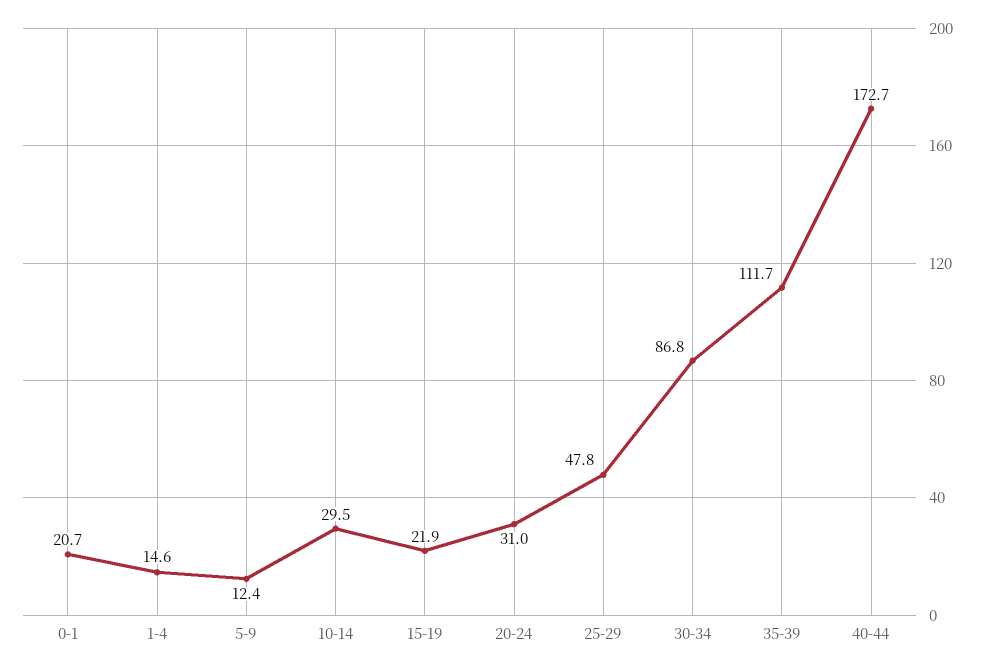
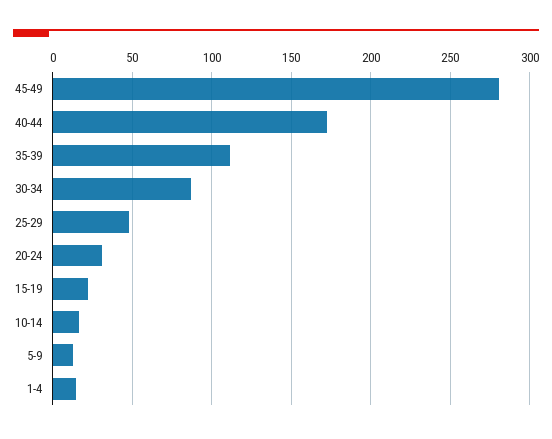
0-1: 20.7 -> none
10-14: 29.5 -> 15
45-49: none -> 280

